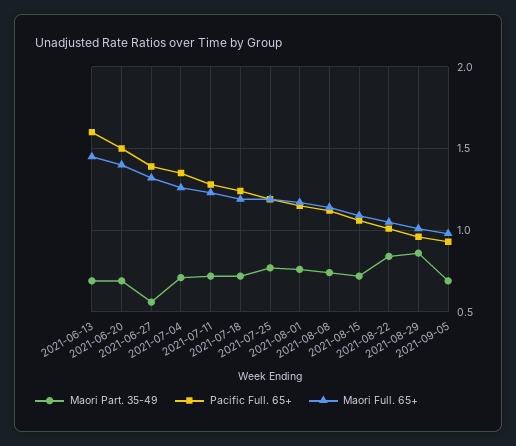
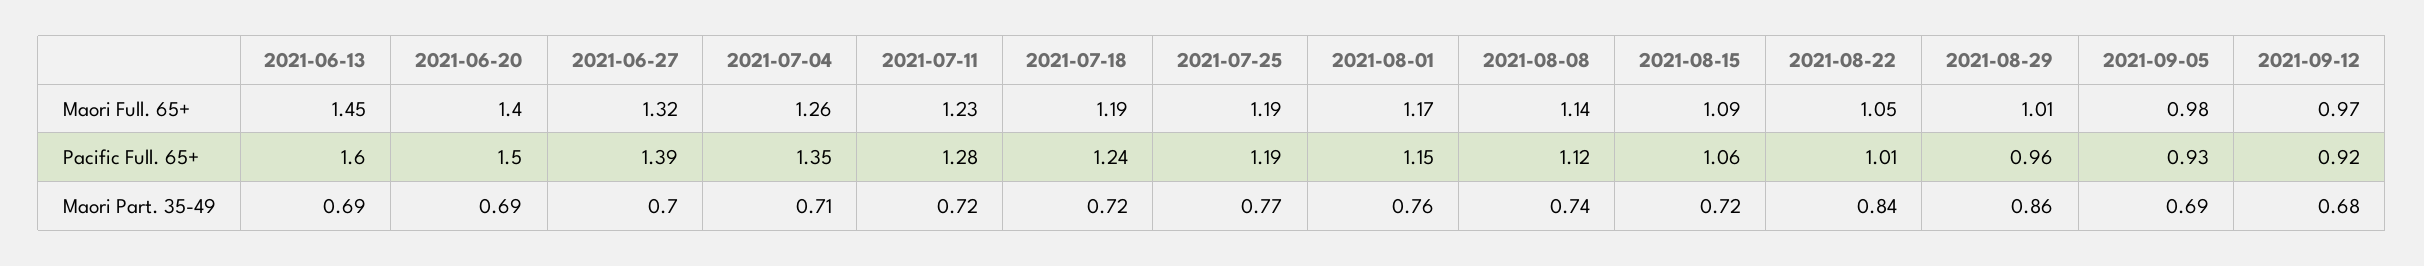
Maori Part. 35-49, 2021-06-27: 0.55 -> 0.7
Maori Full. 65+, 2021-09-12: none -> 0.97
Pacific Full. 65+, 2021-09-12: none -> 0.92
Maori Part. 35-49, 2021-09-12: none -> 0.68

